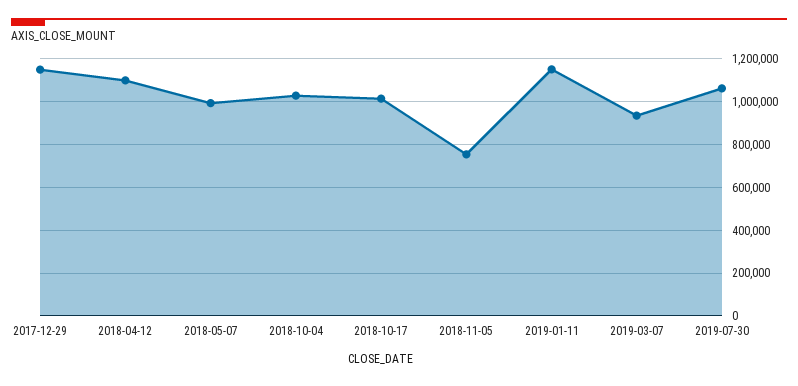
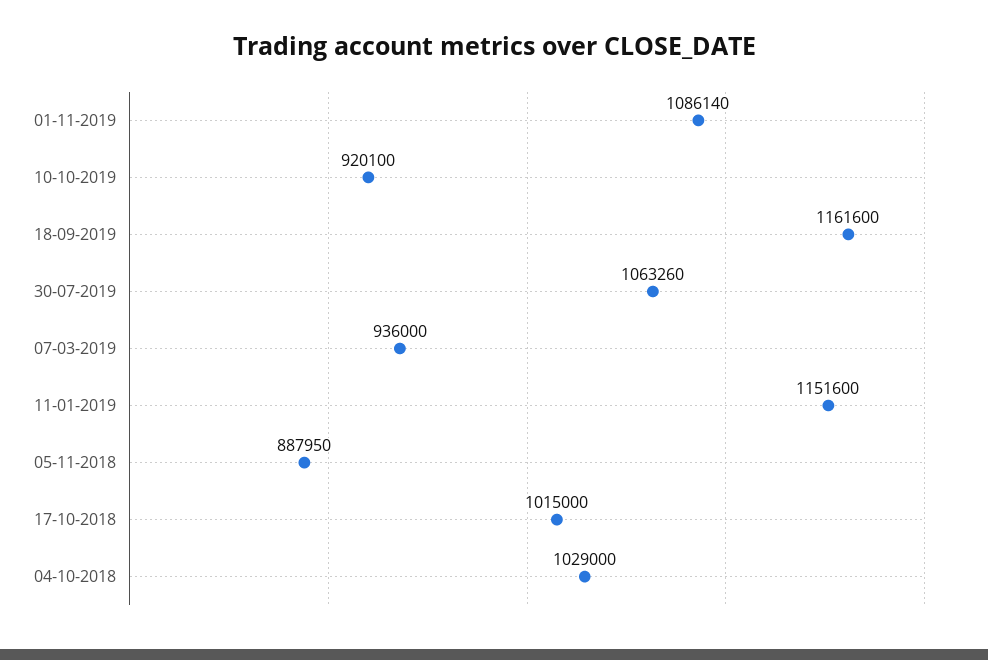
2017-12-29: 1150000 -> none
2018-04-12: 1100000 -> none
2018-05-07: 1000000 -> none
2018-11-05: 750000 -> 887950
01-11-2019: none -> 1086140
10-10-2019: none -> 920100
18-09-2019: none -> 1161600

